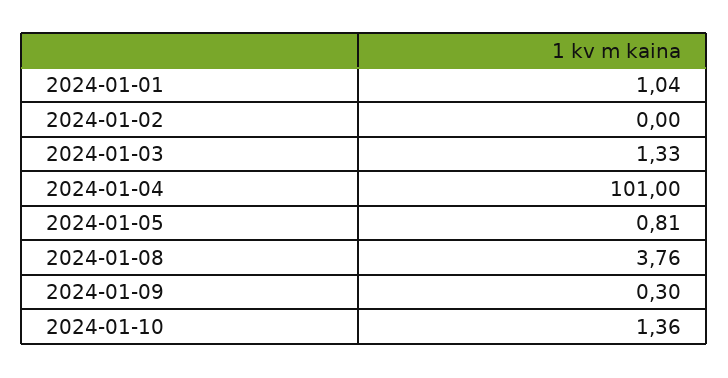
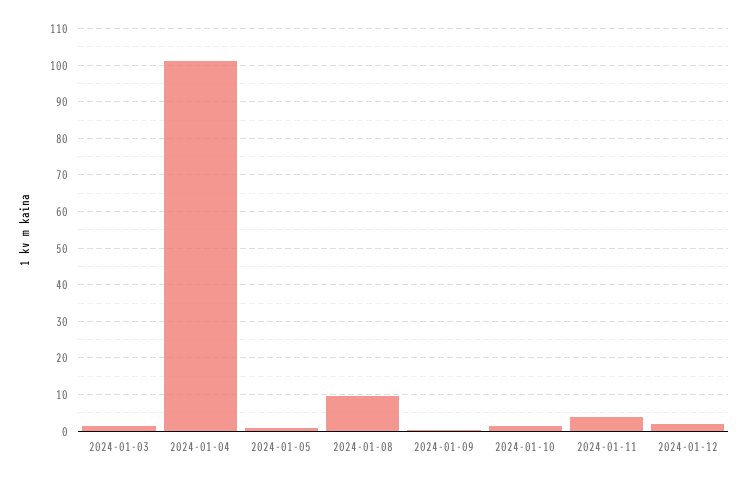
2024-01-01: 1.04 -> none
2024-01-02: 0 -> none
2024-01-08: 3.76 -> 10
2024-01-11: none -> 4
2024-01-12: none -> 2

